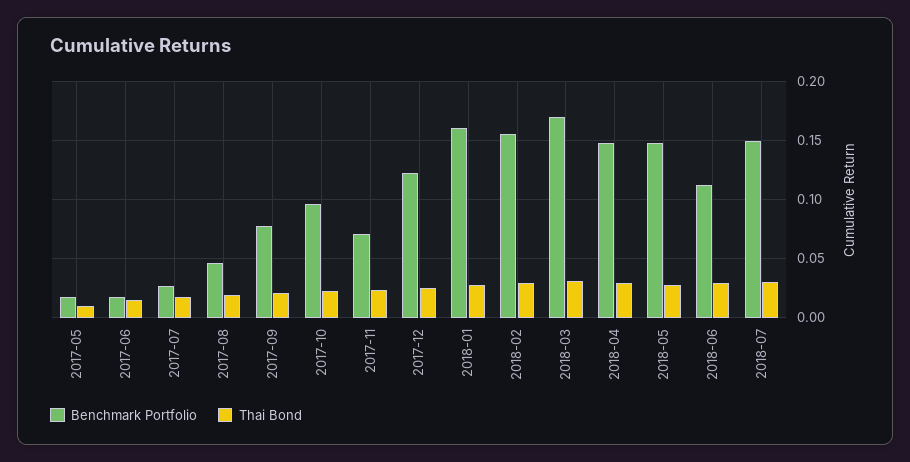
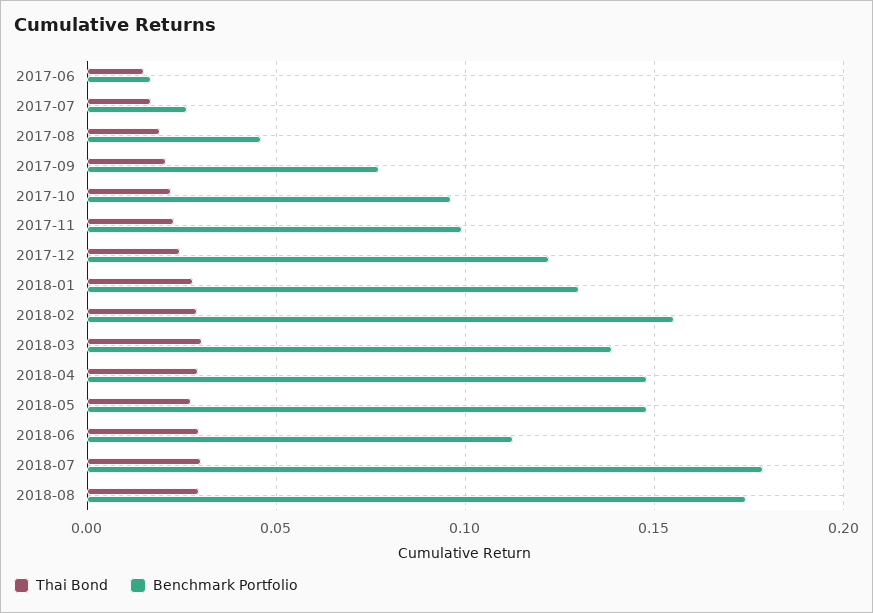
Benchmark Portfolio, 2017-05: 0.02 -> none
Thai Bond, 2017-05: 0.01 -> none
Benchmark Portfolio, 2017-11: 0.07 -> 0.1
Benchmark Portfolio, 2018-01: 0.16 -> 0.13
Benchmark Portfolio, 2018-03: 0.17 -> 0.14
Benchmark Portfolio, 2018-07: 0.15 -> 0.18
Thai Bond, 2018-08: none -> 0.03
Benchmark Portfolio, 2018-08: none -> 0.175

